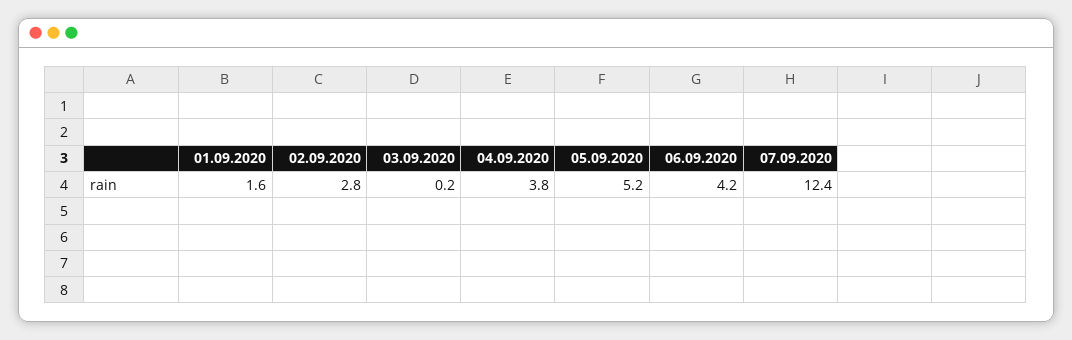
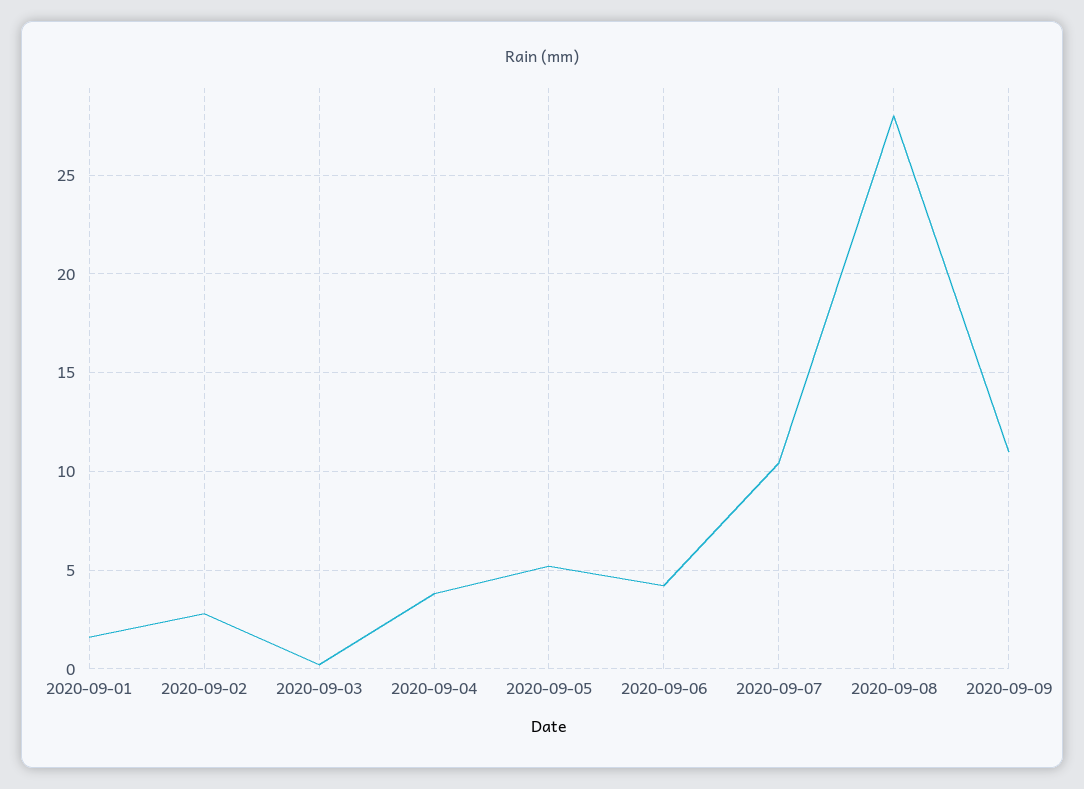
07.09.2020: 12.4 -> 10.5
2020-09-08: none -> 28
2020-09-09: none -> 11

